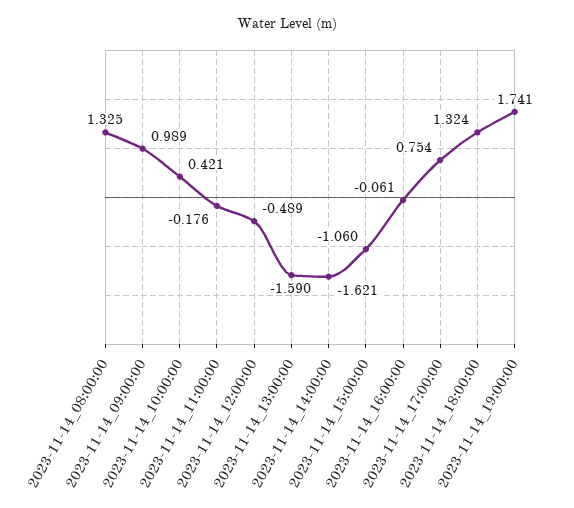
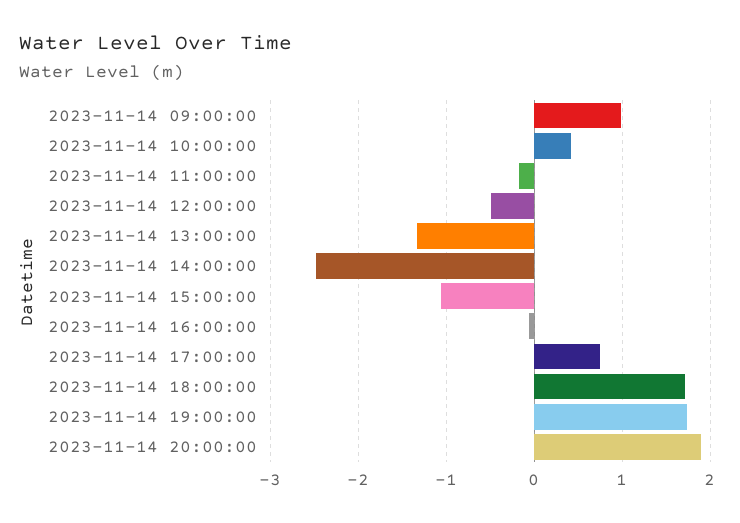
2023-11-14_08:00:00: 1.325 -> none
2023-11-14_13:00:00: -1.59 -> -1.3
2023-11-14_14:00:00: -1.621 -> -2.5
2023-11-14_18:00:00: 1.324 -> 1.7
2023-11-14 20:00:00: none -> 1.9

